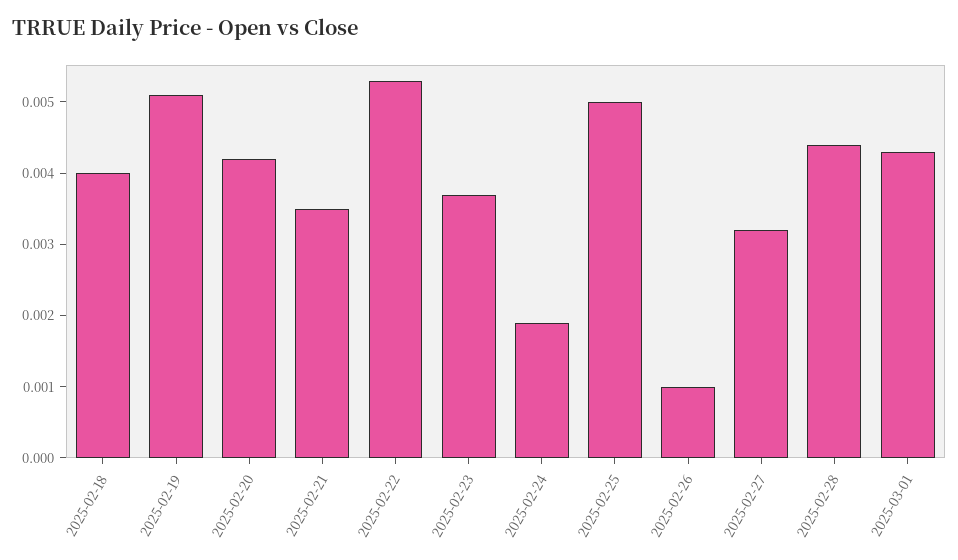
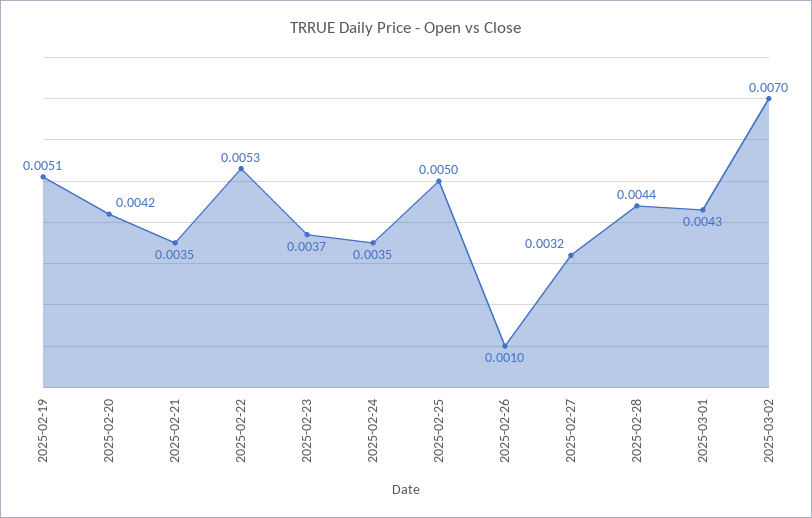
2025-02-18: 0.004 -> none
2025-02-24: 0.002 -> 0.0035
2025-03-02: none -> 0.007

